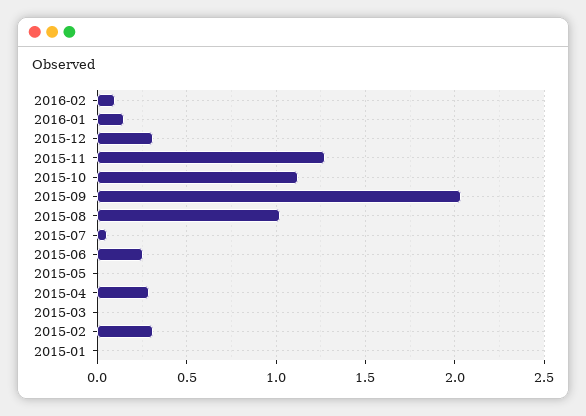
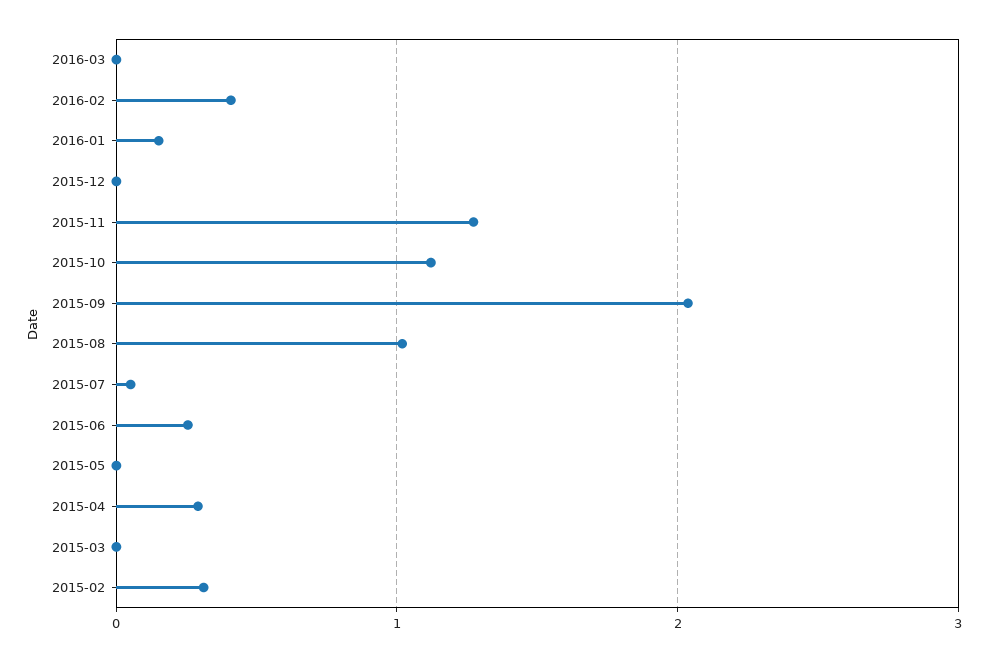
2016-02: 0.1 -> 0.4
2015-12: 0.3 -> 0
2015-01: 0 -> none
2016-03: none -> 0

